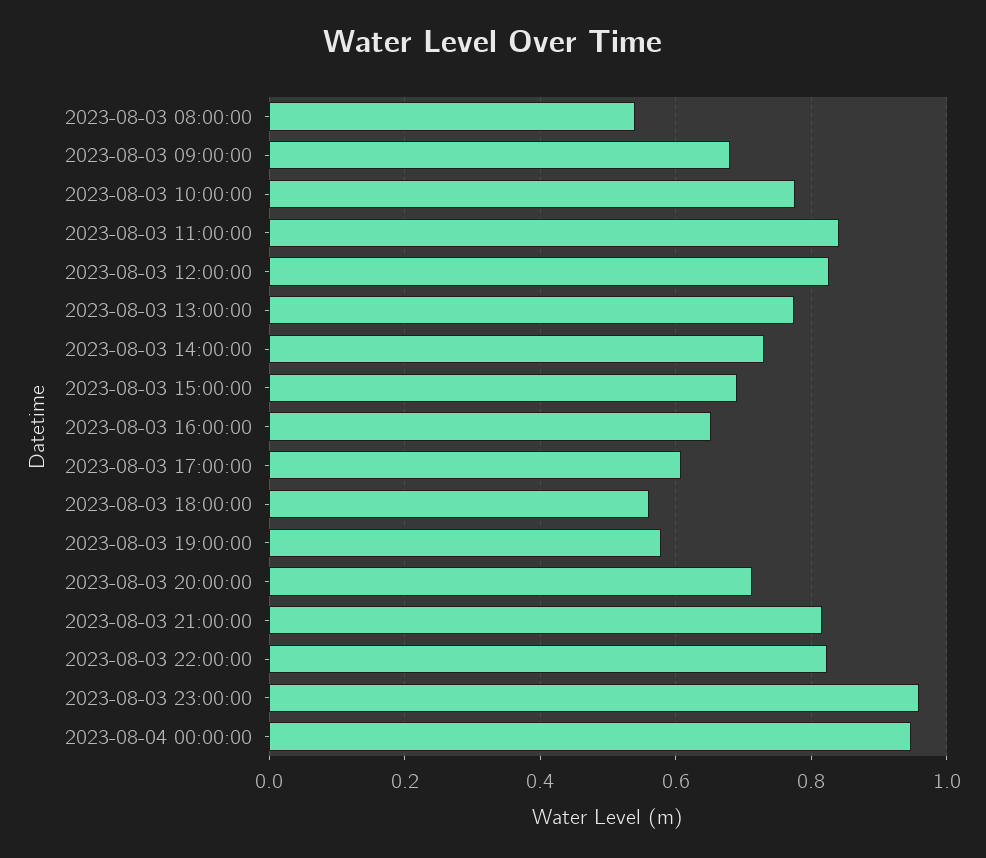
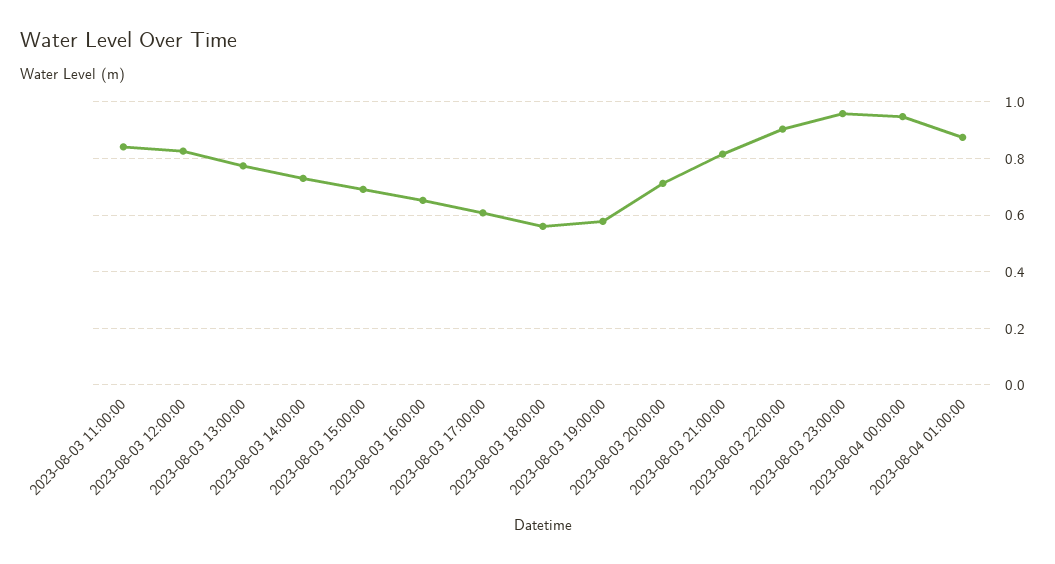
2023-08-03 08:00:00: 0.54 -> none
2023-08-03 09:00:00: 0.68 -> none
2023-08-03 10:00:00: 0.78 -> none
2023-08-03 22:00:00: 0.82 -> 0.9
2023-08-04 01:00:00: none -> 0.875

